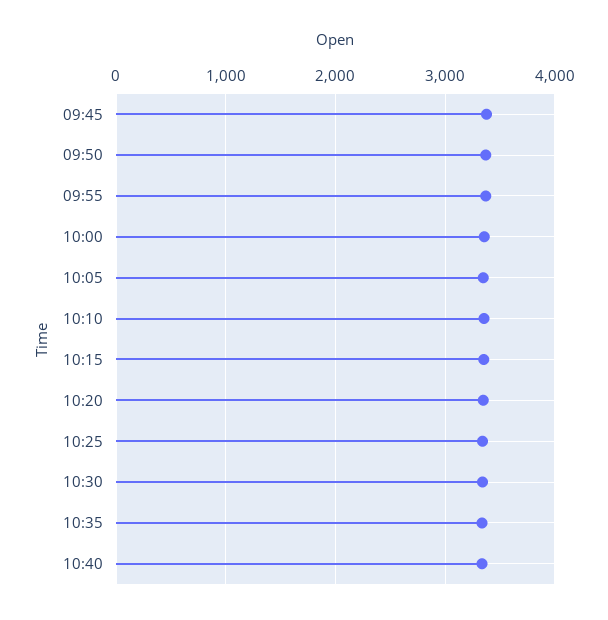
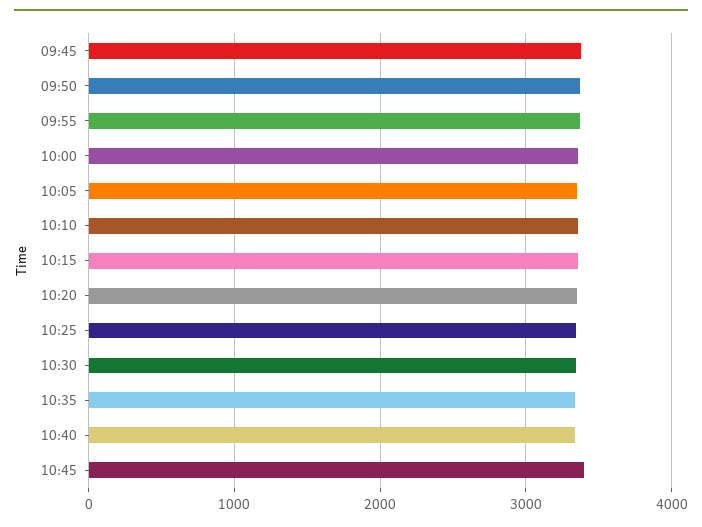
10:45: none -> 3400

